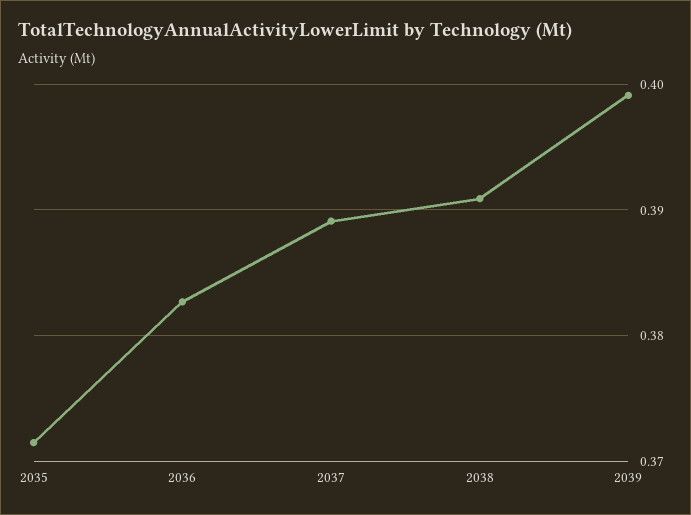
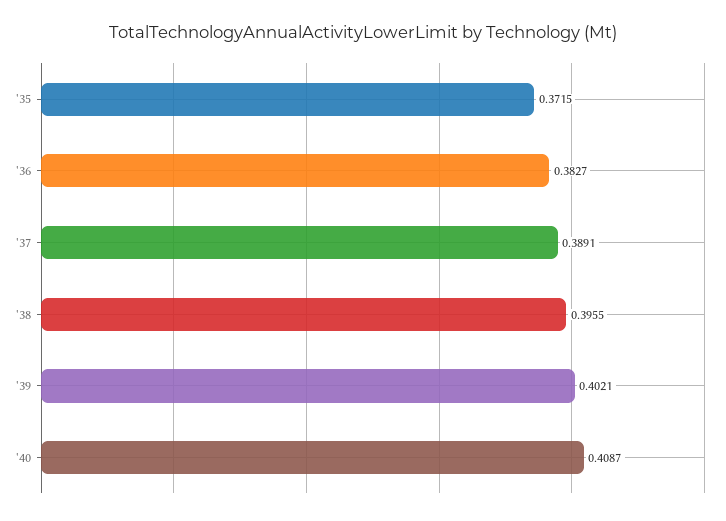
2038: 0.391 -> 0.3955
2039: 0.399 -> 0.4021
'40: none -> 0.4087

